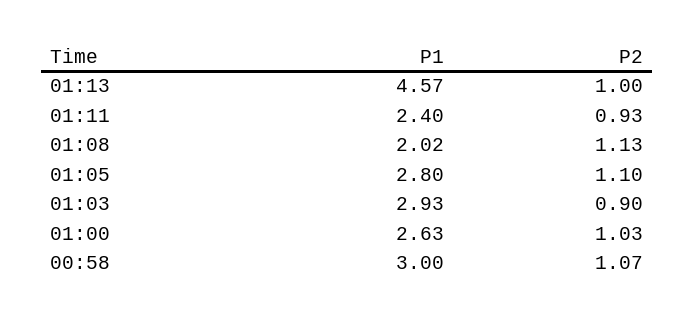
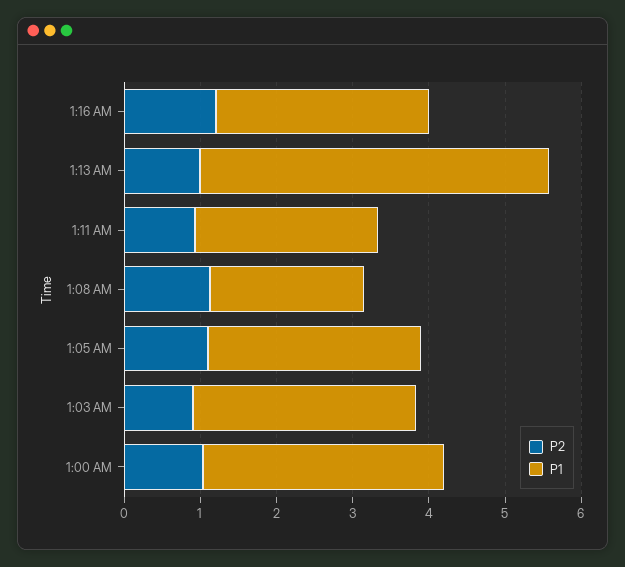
P1, 01:00: 2.63 -> 3.2
P1, 00:58: 3 -> none
P2, 00:58: 1.07 -> none
P2, 1:16 AM: none -> 1.2
P1, 1:16 AM: none -> 2.8

